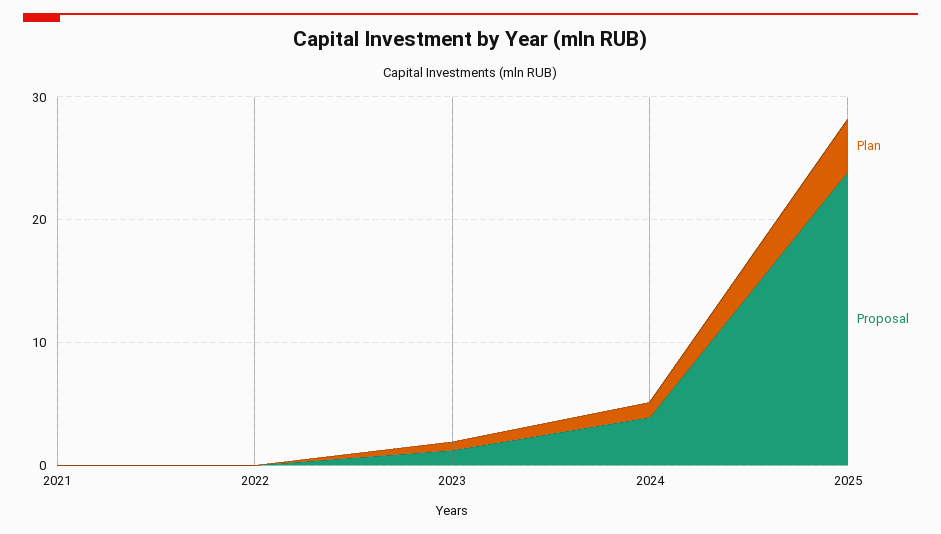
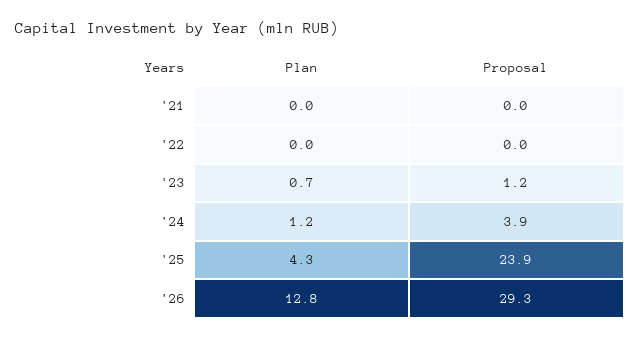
Plan, '26: none -> 12.8
Proposal, '26: none -> 29.3

